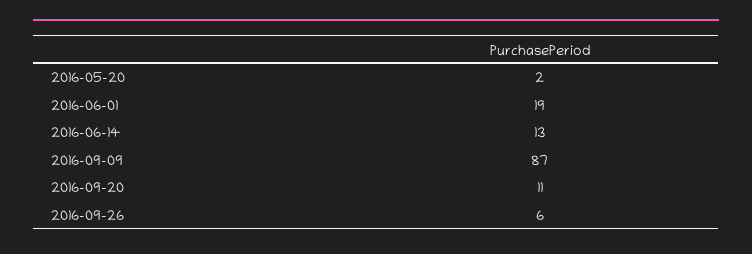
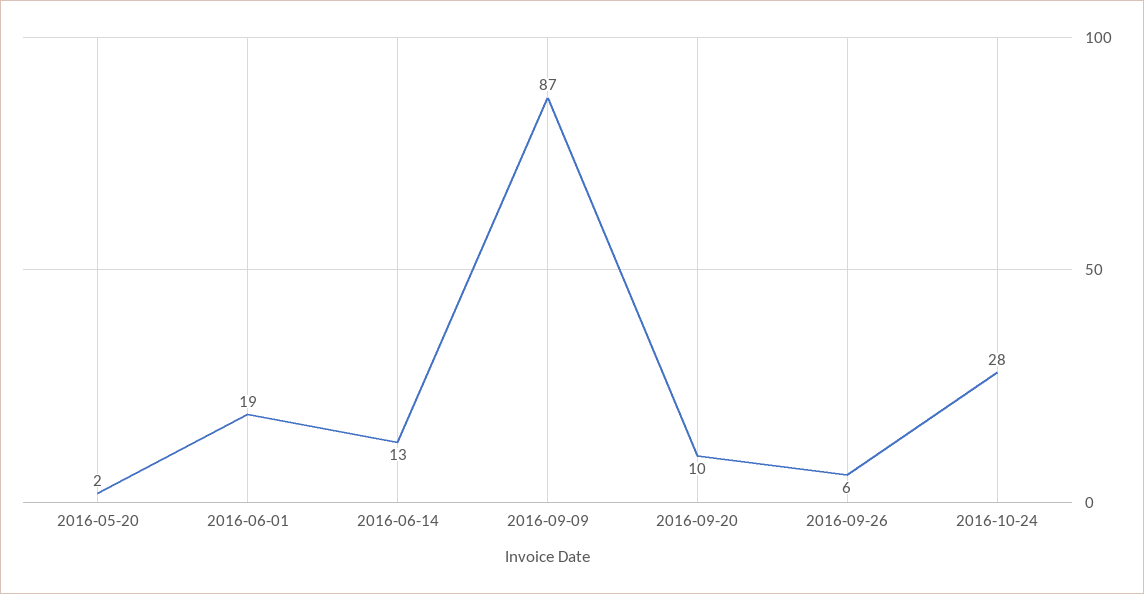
2016-09-20: 11 -> 10
2016-10-24: none -> 28

